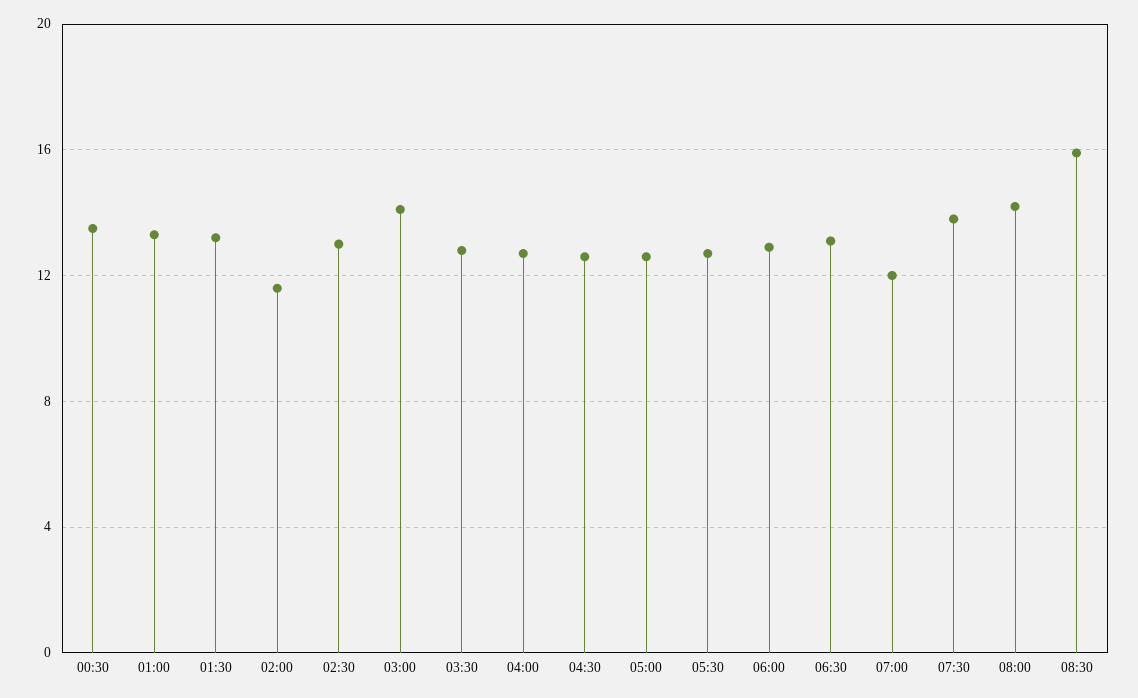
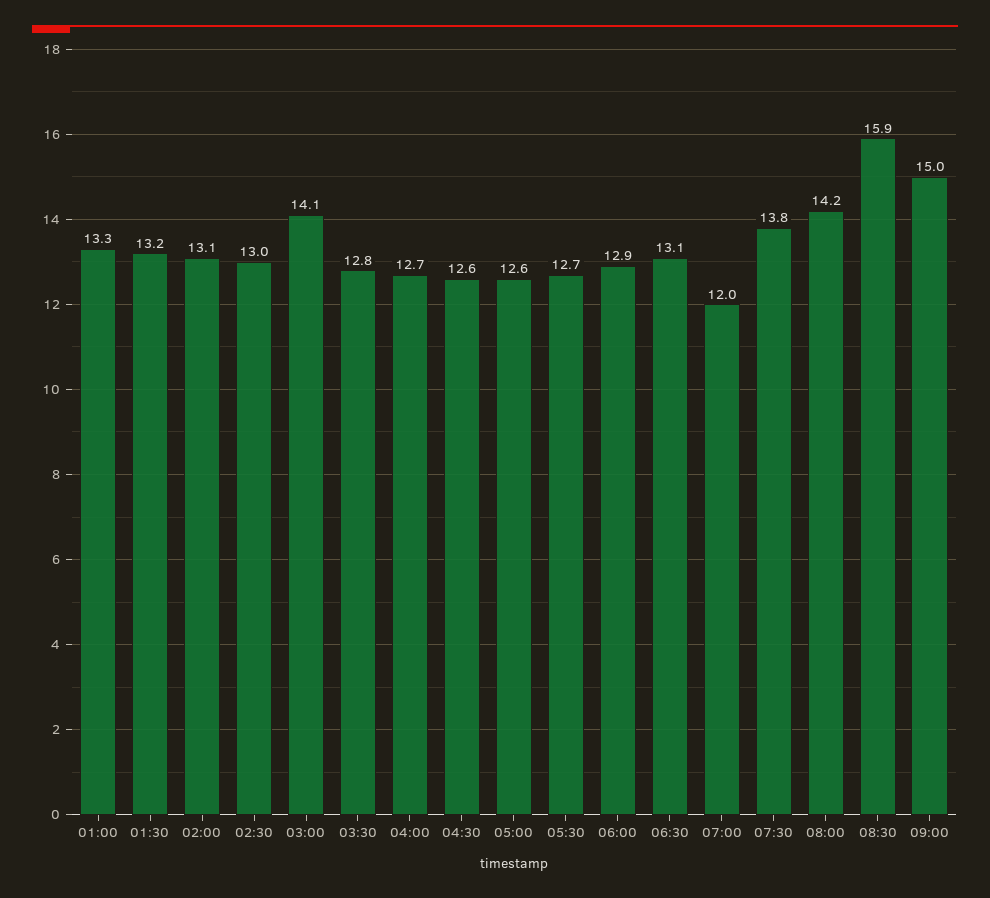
00:30: 13.5 -> none
02:00: 11.5 -> 13.1
09:00: none -> 15

